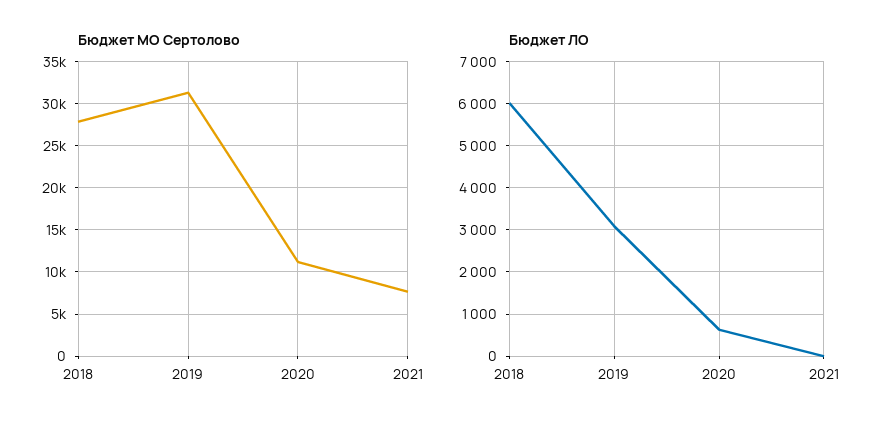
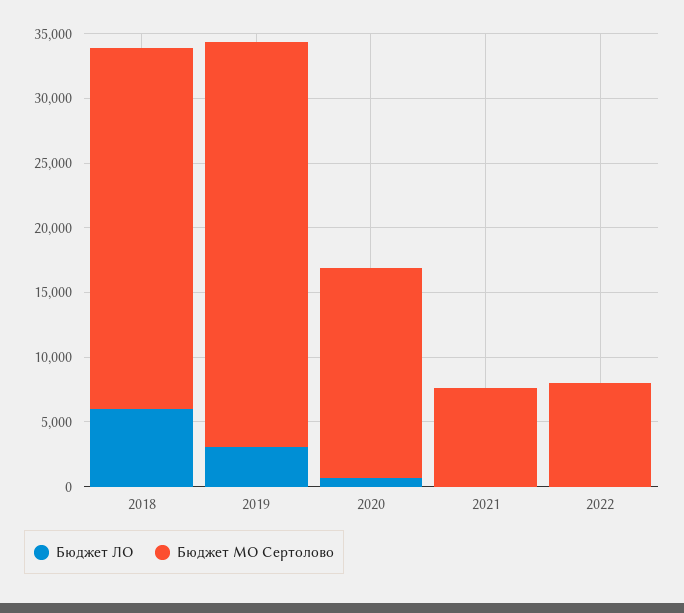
Бюджет МО Сертолово, 2020: 11000 -> 16000
Бюджет ЛО, 2022: none -> 0
Бюджет МО Сертолово, 2022: none -> 8000

